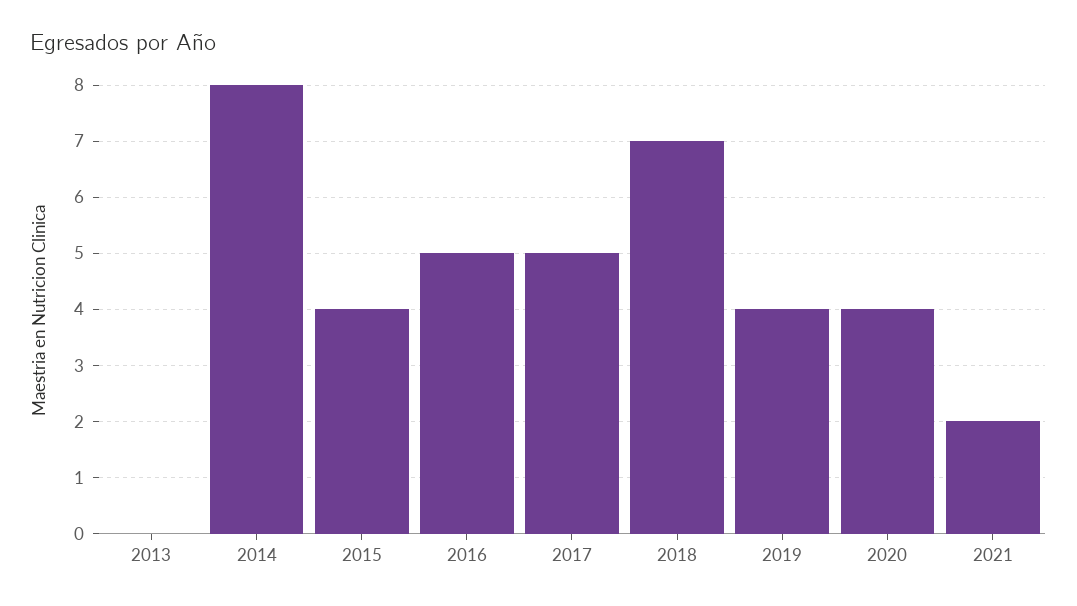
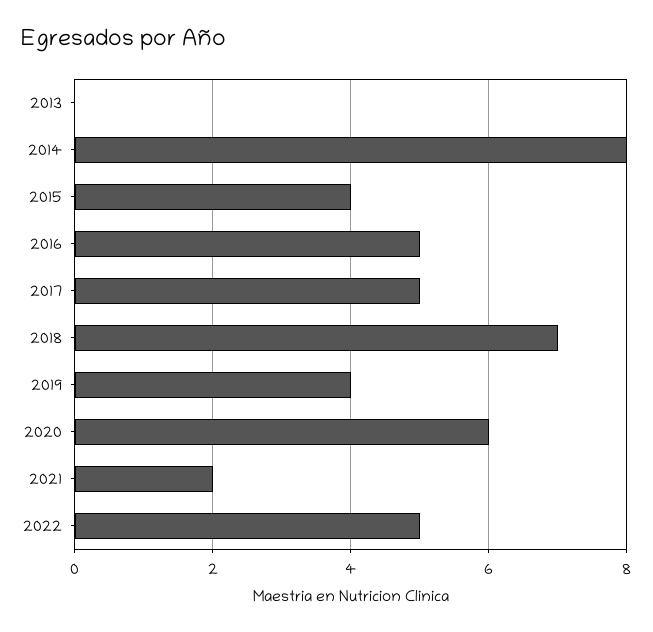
2020: 4 -> 6
2022: none -> 5

